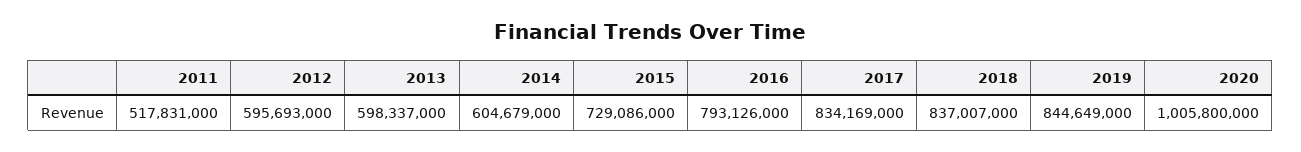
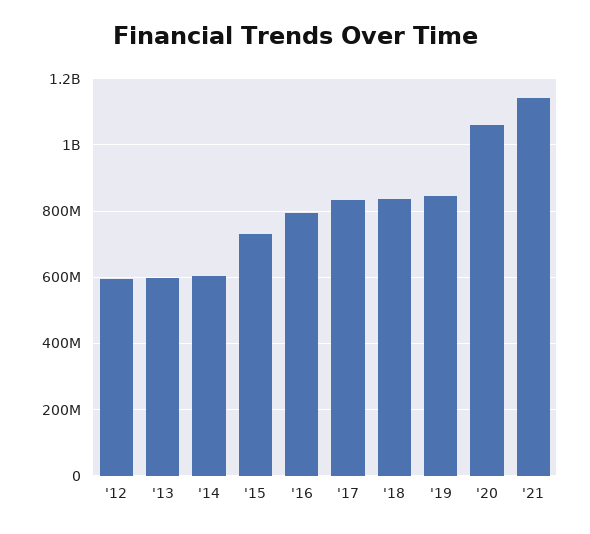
2011: 517831000 -> none
2020: 1005800000 -> 1060000000
'21: none -> 1140000000

